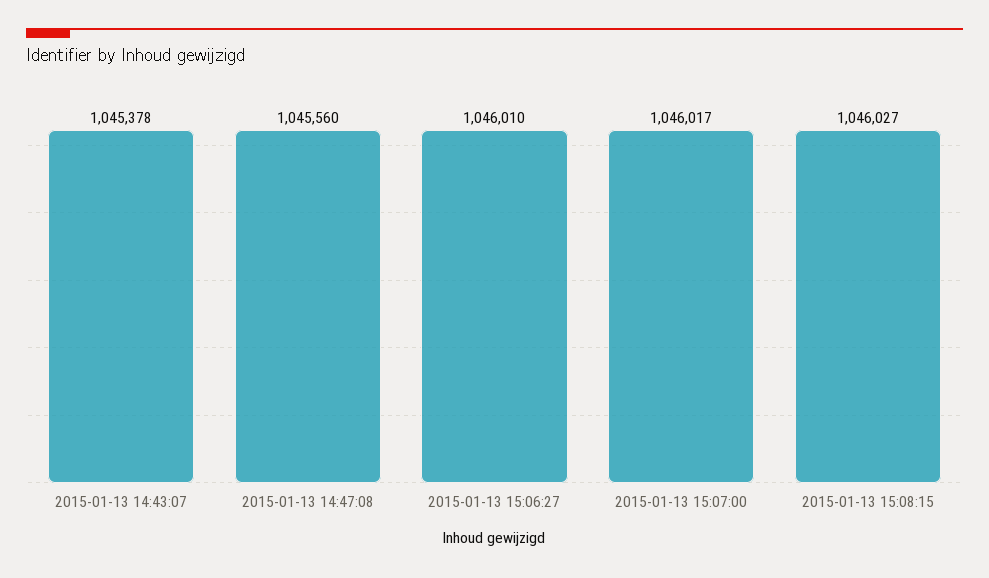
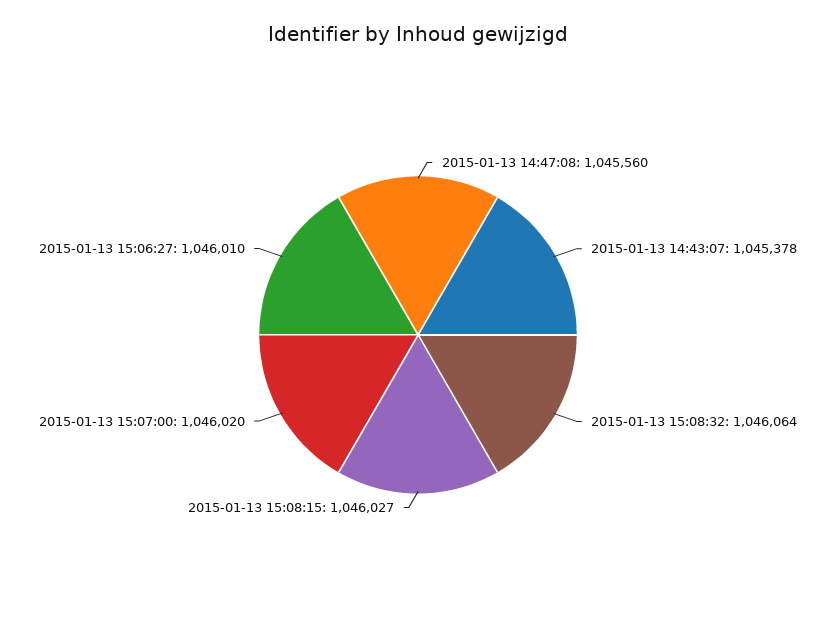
2015-01-13 15:07:00: 1046017 -> 1046020
2015-01-13 15:08:32: none -> 1046064

